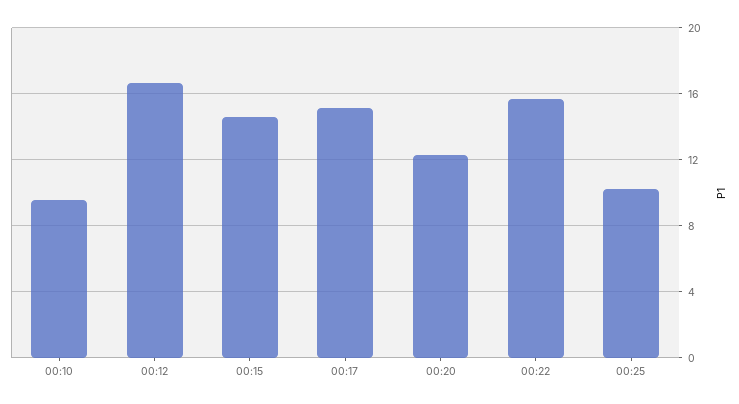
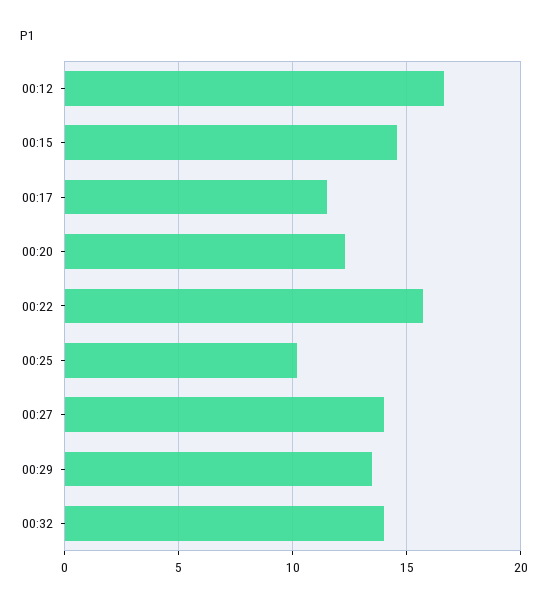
00:10: 9.5 -> none
00:17: 15 -> 11.5
00:27: none -> 14
00:29: none -> 13.5
00:32: none -> 14

